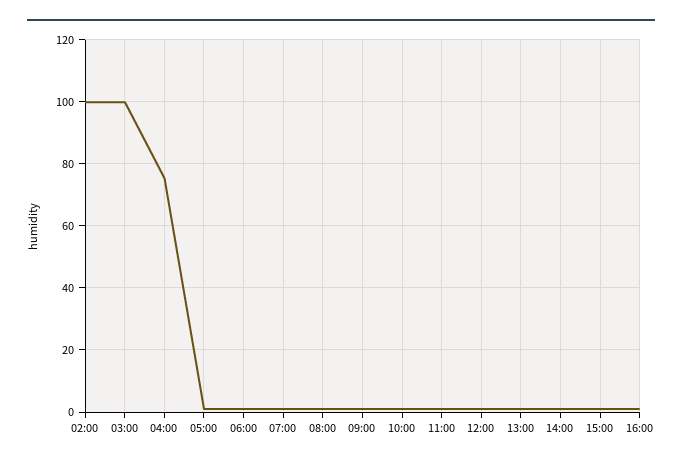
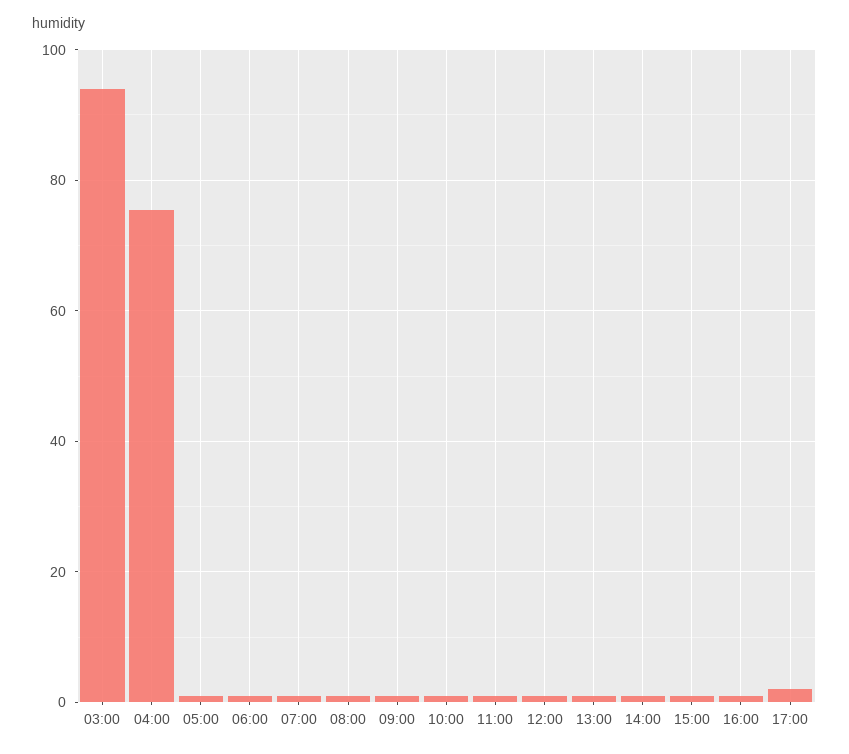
02:00: 100 -> none
03:00: 100 -> 94
17:00: none -> 2

